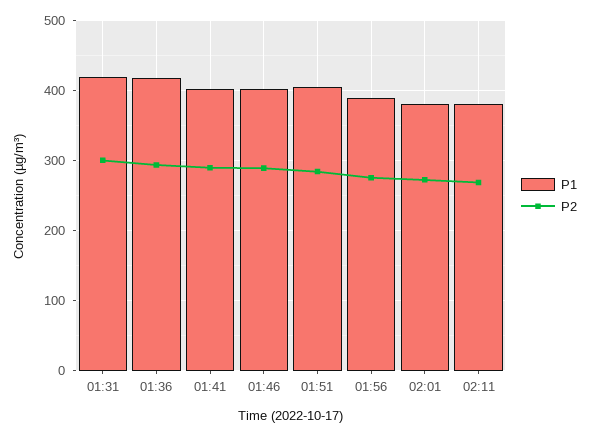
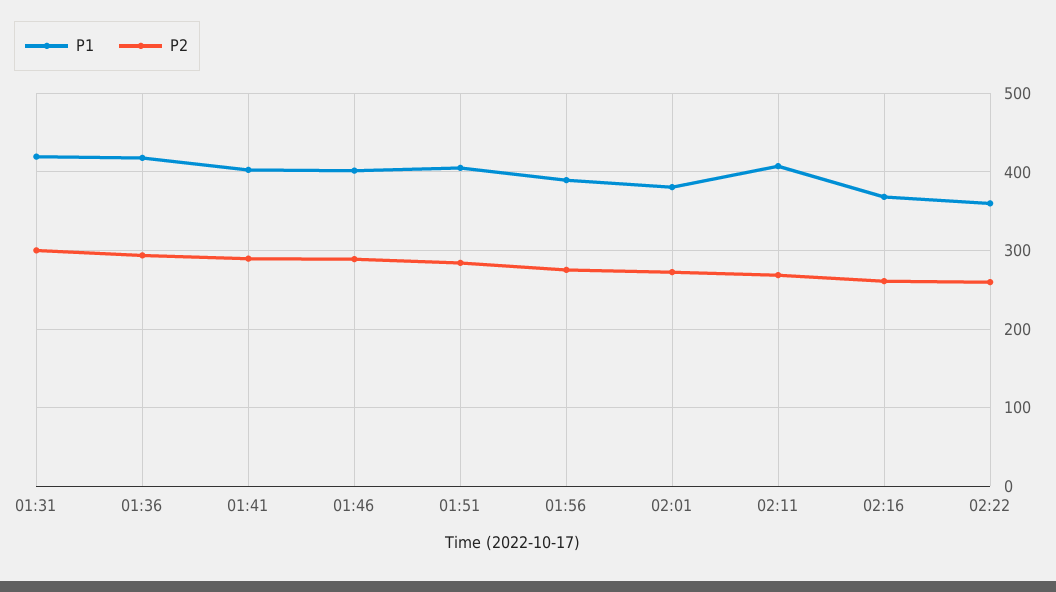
P1, 02:11: 380 -> 410
P1, 02:16: none -> 370
P2, 02:16: none -> 260
P1, 02:22: none -> 360
P2, 02:22: none -> 260

